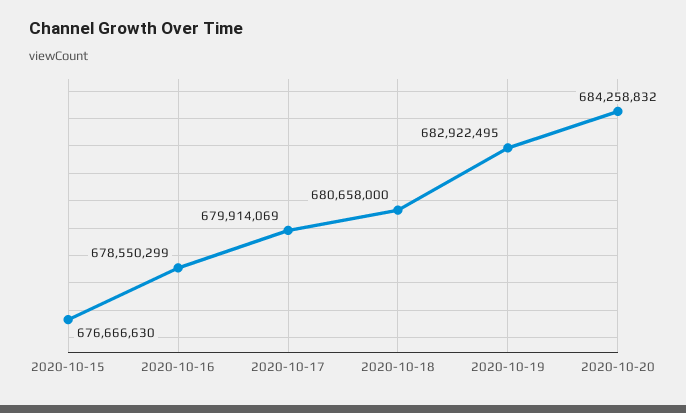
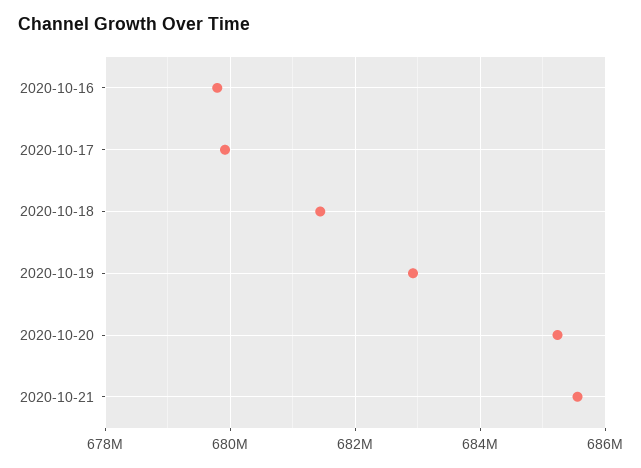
2020-10-15: 676666630 -> none
2020-10-16: 678550299 -> 679800000
2020-10-18: 680658000 -> 681400000
2020-10-20: 684258832 -> 685200000
2020-10-21: none -> 685600000

